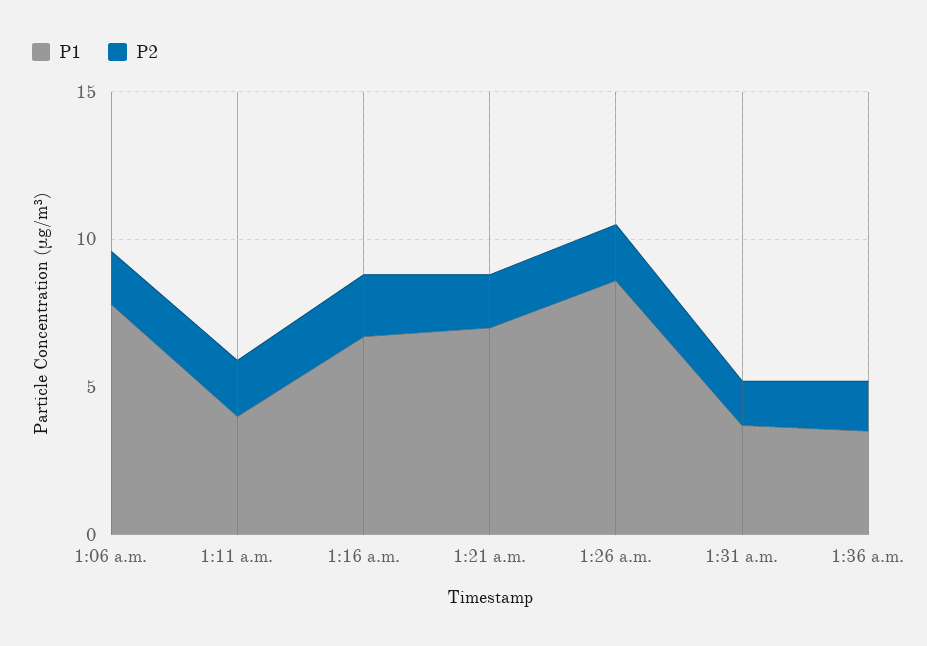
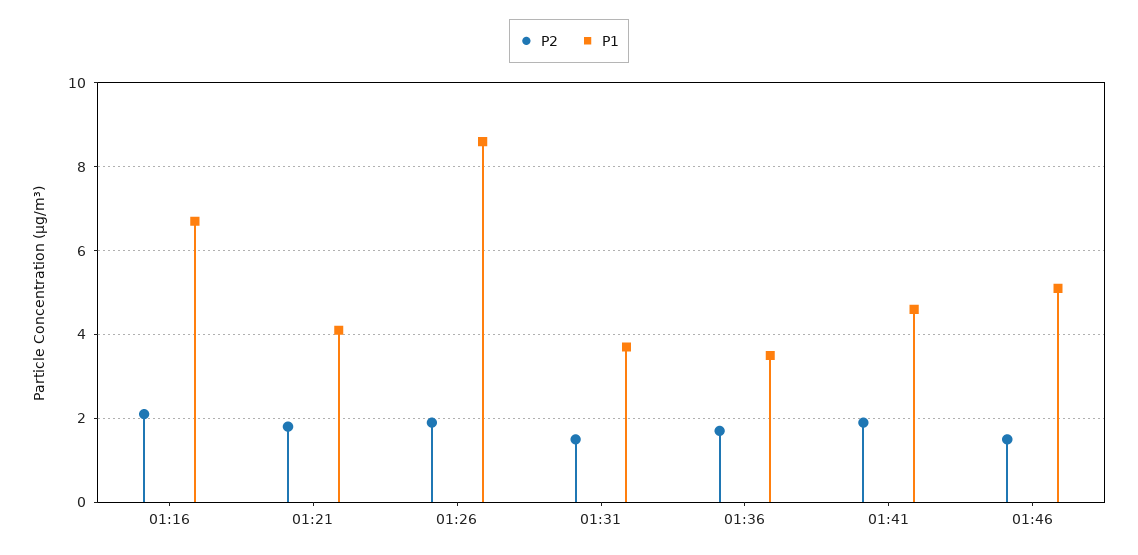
P1, 1:06 a.m.: 8 -> none
P2, 1:06 a.m.: 2 -> none
P1, 1:11 a.m.: 4 -> none
P2, 1:11 a.m.: 2 -> none
P1, 1:21 a.m.: 7 -> 4
P2, 01:41: none -> 2
P1, 01:41: none -> 4.5
P2, 01:46: none -> 1.5
P1, 01:46: none -> 5

